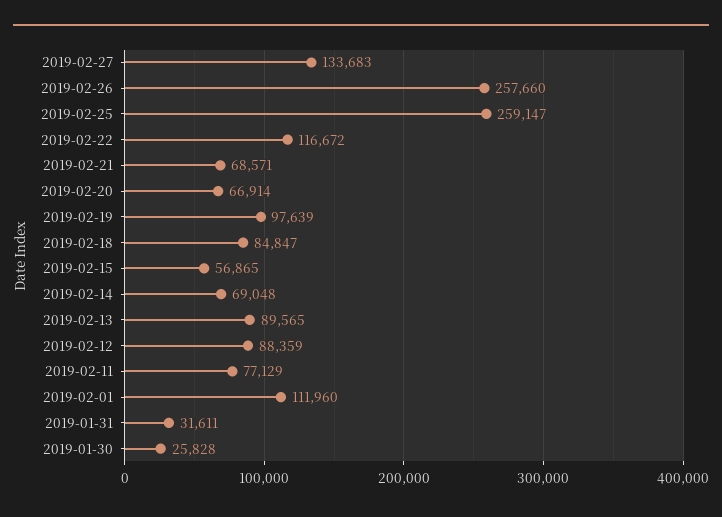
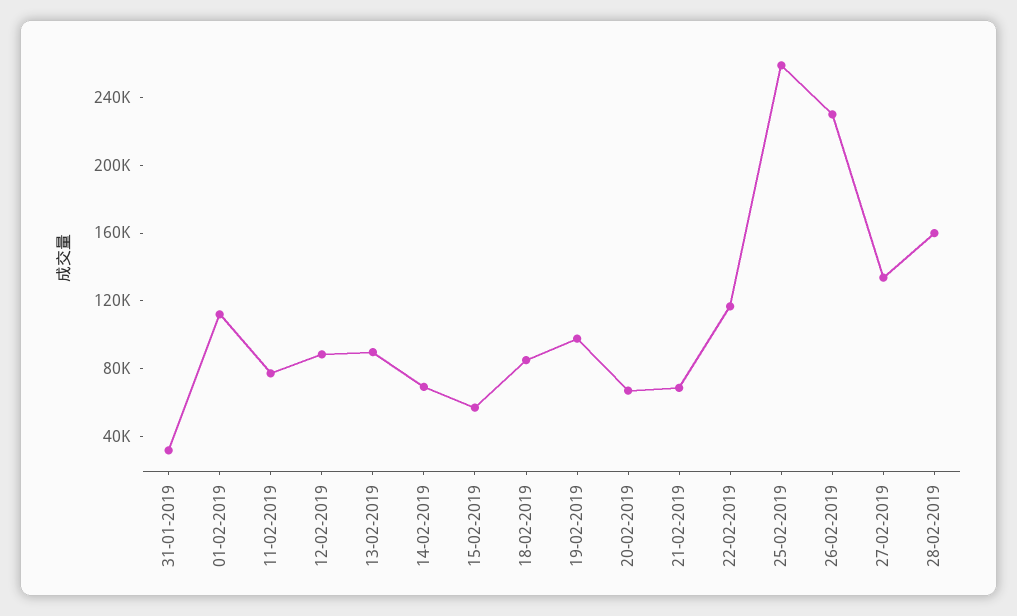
2019-02-26: 257660 -> 230000
2019-01-30: 25828 -> none
28-02-2019: none -> 160000

